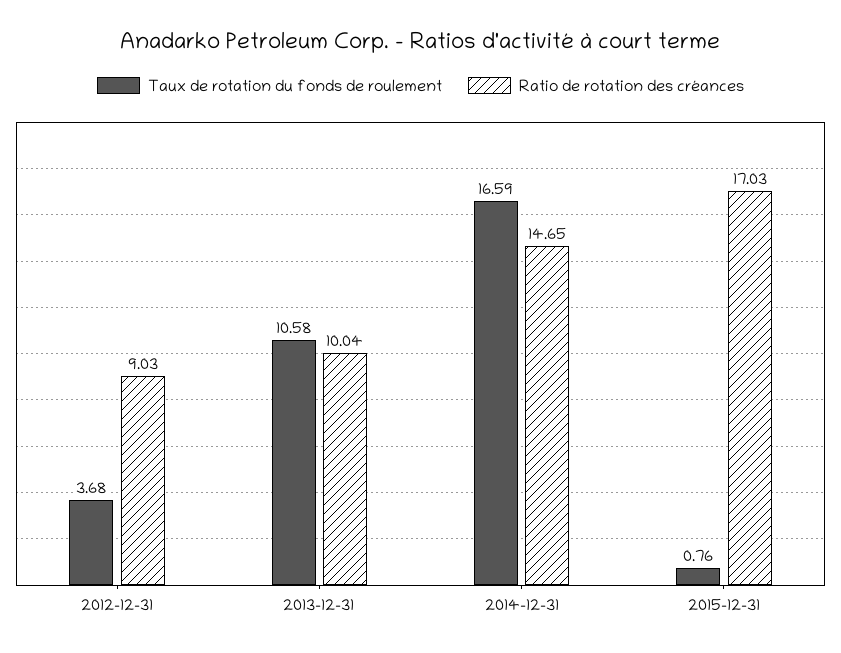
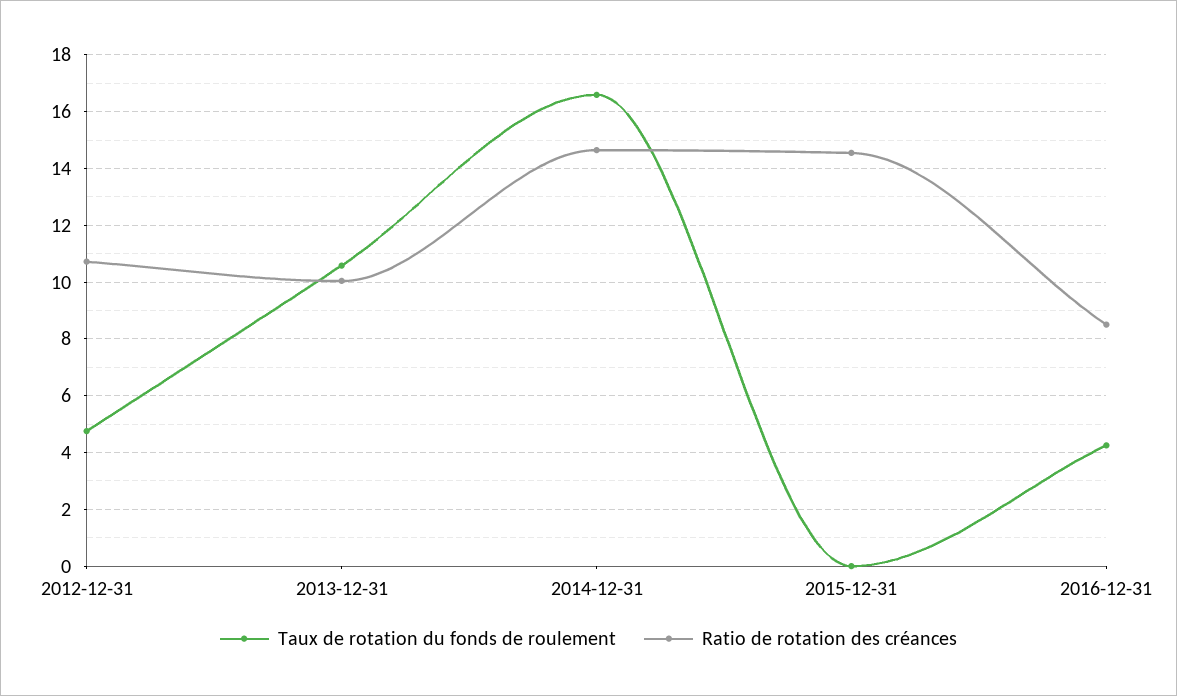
Taux de rotation du fonds de roulement, 2012-12-31: 3.68 -> 4.75
Ratio de rotation des créances, 2012-12-31: 9.03 -> 10.75
Taux de rotation du fonds de roulement, 2015-12-31: 0.76 -> 0
Ratio de rotation des créances, 2015-12-31: 17.03 -> 14.5
Taux de rotation du fonds de roulement, 2016-12-31: none -> 4.25
Ratio de rotation des créances, 2016-12-31: none -> 8.5

